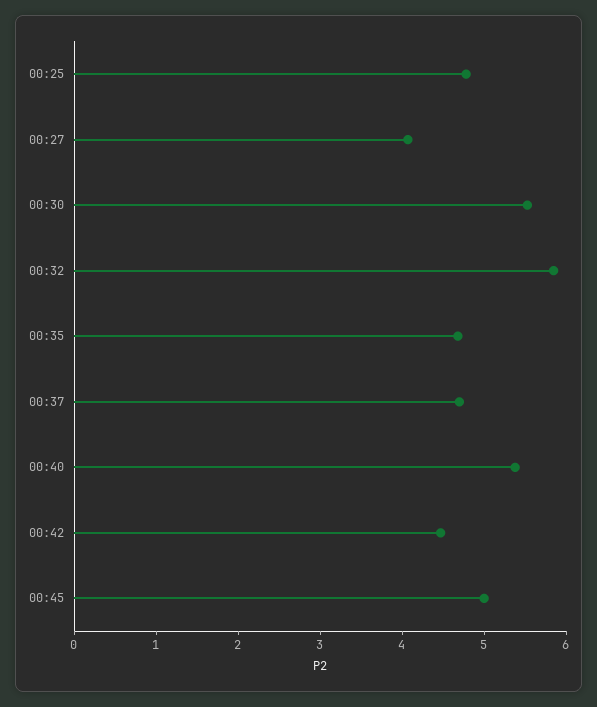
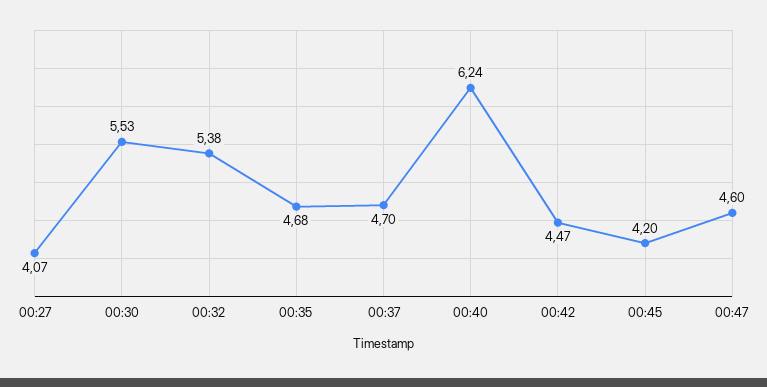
00:25: 4.8 -> none
00:32: 5.8 -> 5.38
00:40: 5.4 -> 6.24
00:45: 5 -> 4.2
00:47: none -> 4.6

